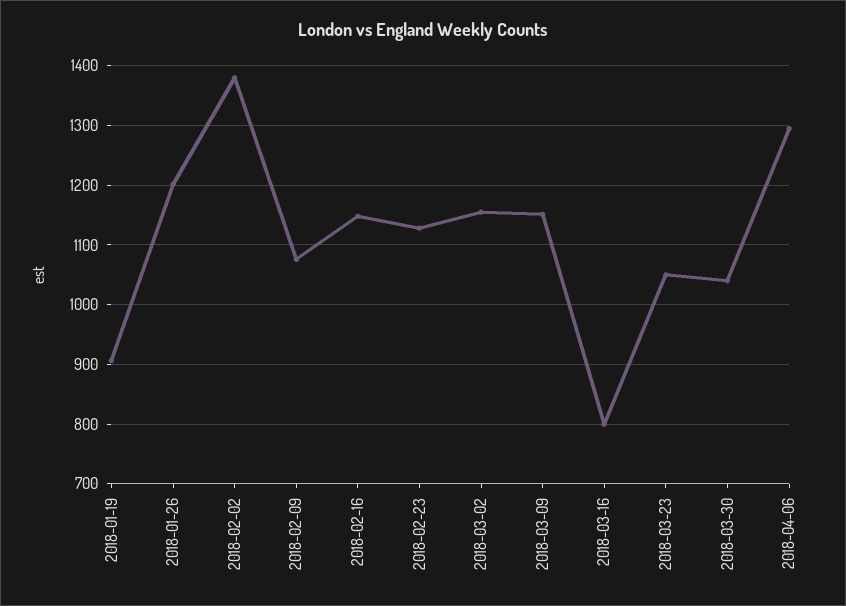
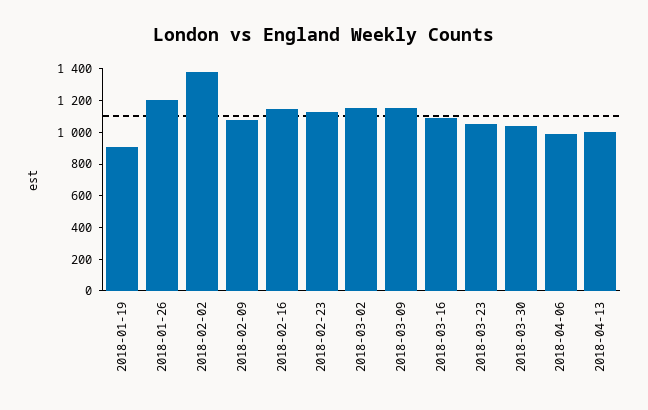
2018-03-16: 800 -> 1100
2018-04-06: 1300 -> 1000
2018-04-13: none -> 1000

